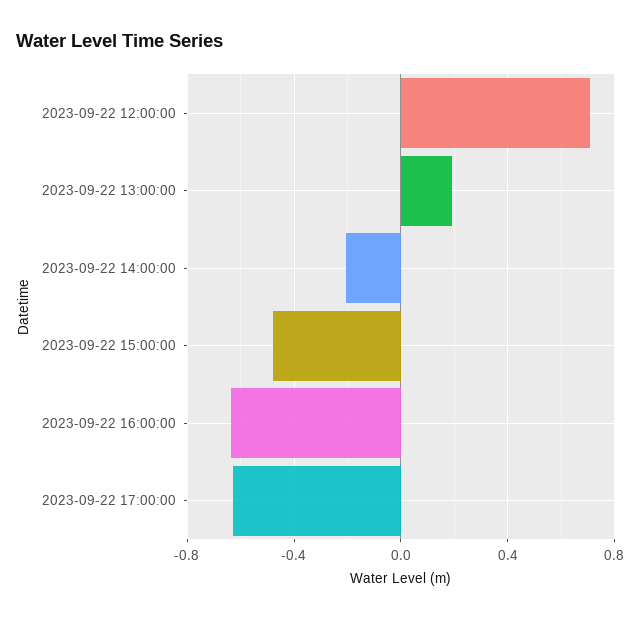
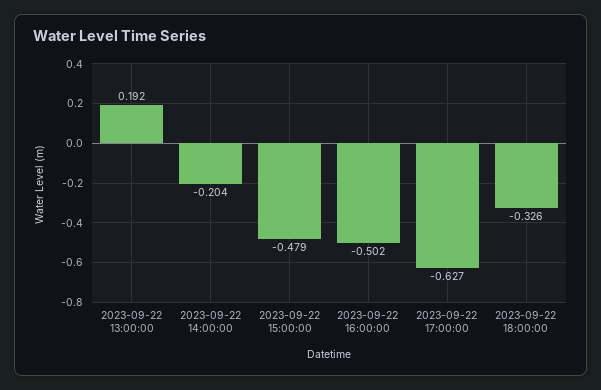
2023-09-22 12:00:00: 0.7 -> none
2023-09-22 16:00:00: -0.65 -> -0.502
2023-09-22 18:00:00: none -> -0.326

